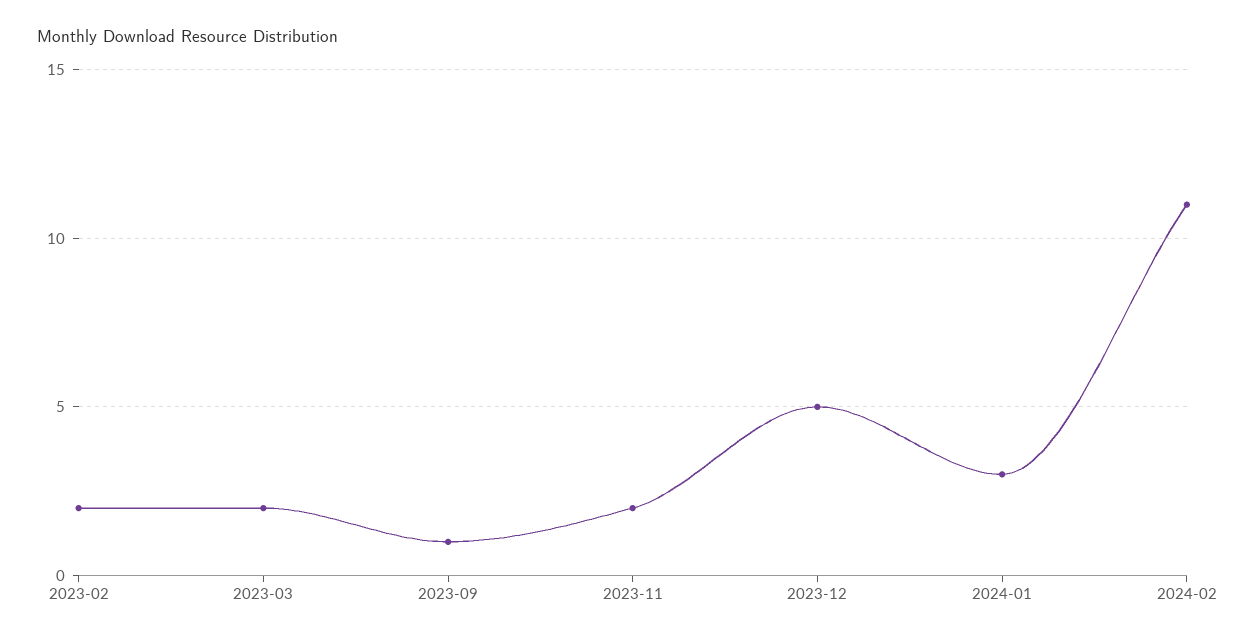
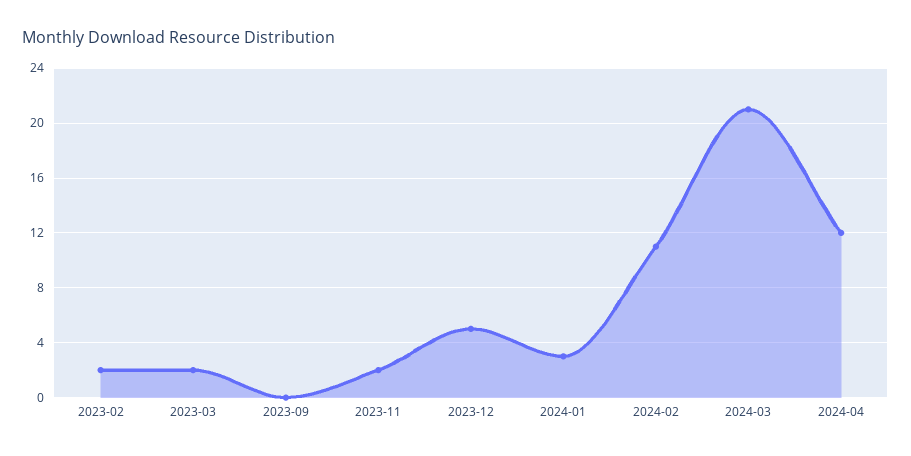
2023-09: 1 -> 0
2024-03: none -> 21
2024-04: none -> 12

